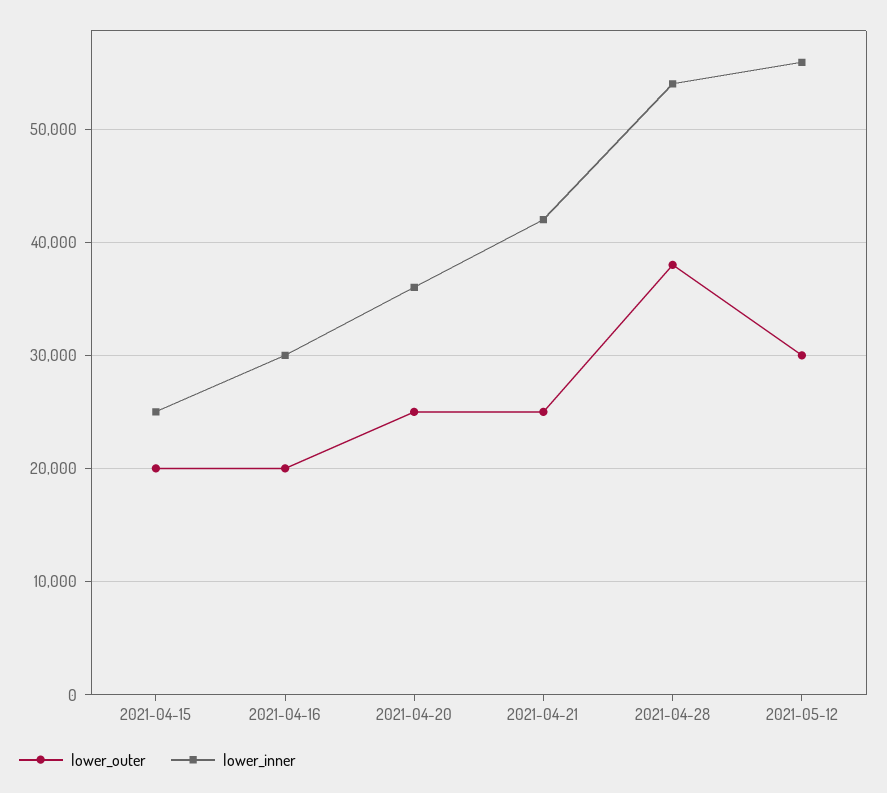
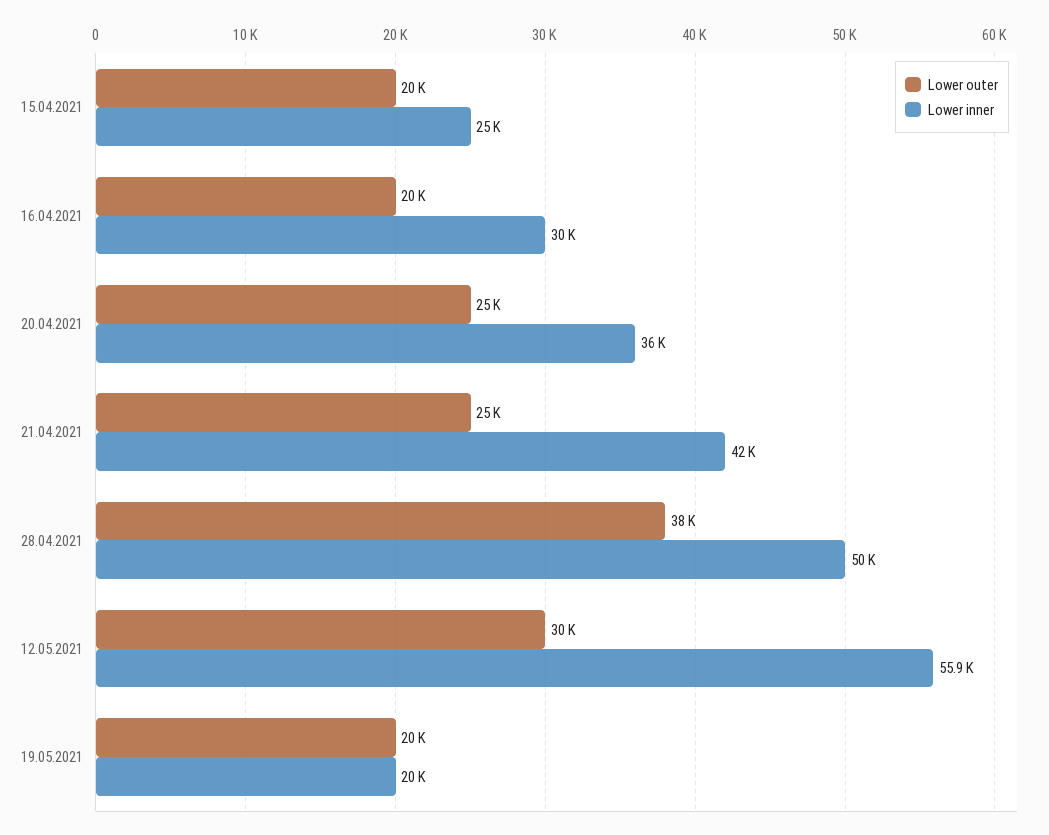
lower_inner, 2021-04-28: 54000 -> 50000
lower_outer, 19.05.2021: none -> 20000
lower_inner, 19.05.2021: none -> 20000

